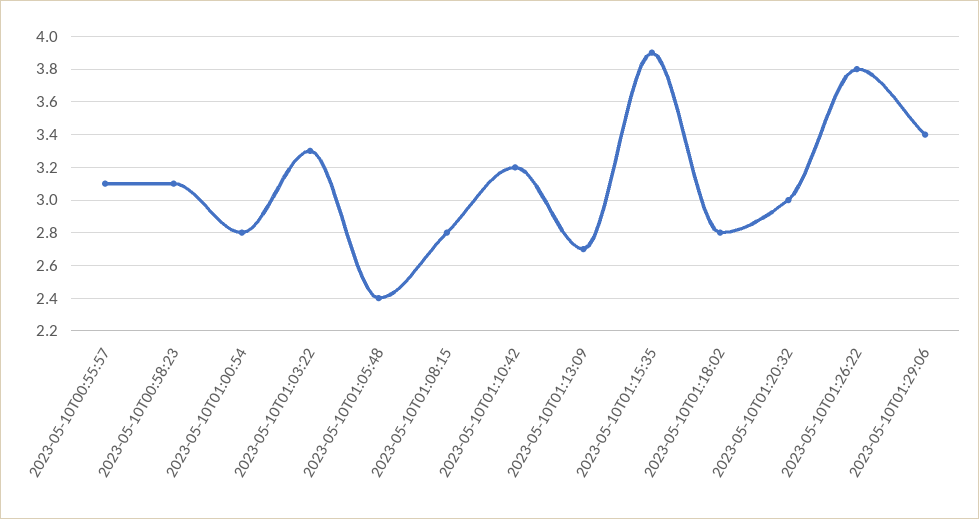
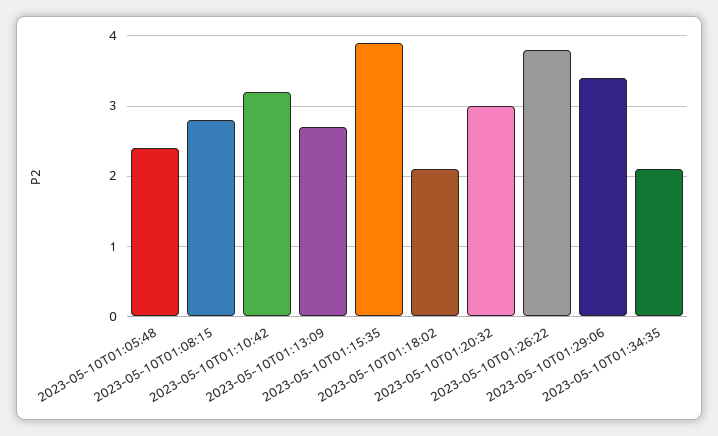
2023-05-10T00:55:57: 3.1 -> none
2023-05-10T00:58:23: 3.1 -> none
2023-05-10T01:00:54: 2.8 -> none
2023-05-10T01:03:22: 3.3 -> none
2023-05-10T01:18:02: 2.8 -> 2.1
2023-05-10T01:34:35: none -> 2.1

